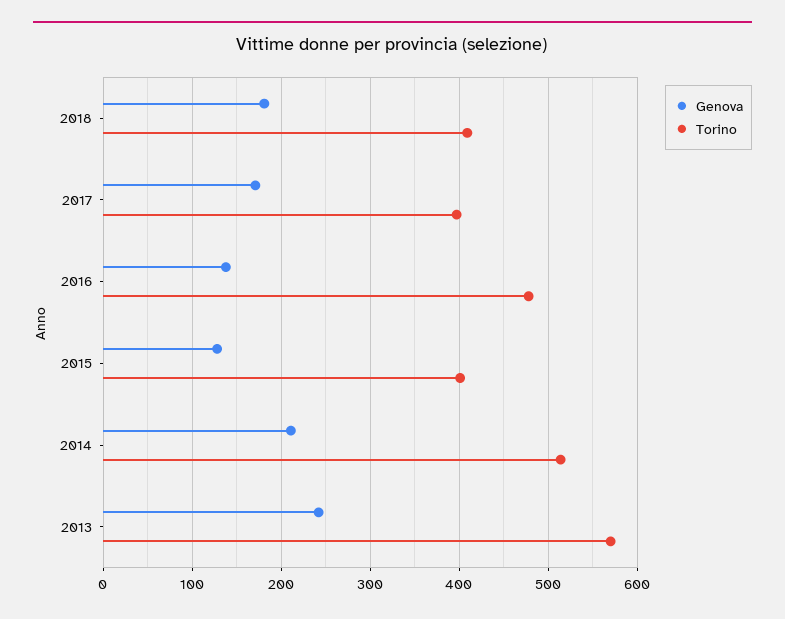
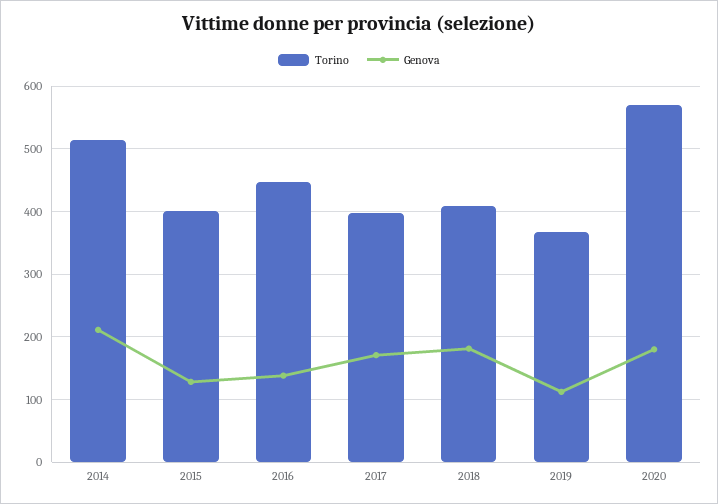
Torino, 2016: 480 -> 450
Genova, 2013: 240 -> none
Torino, 2013: 570 -> none
Torino, 2019: none -> 370
Genova, 2019: none -> 110
Torino, 2020: none -> 570
Genova, 2020: none -> 180

